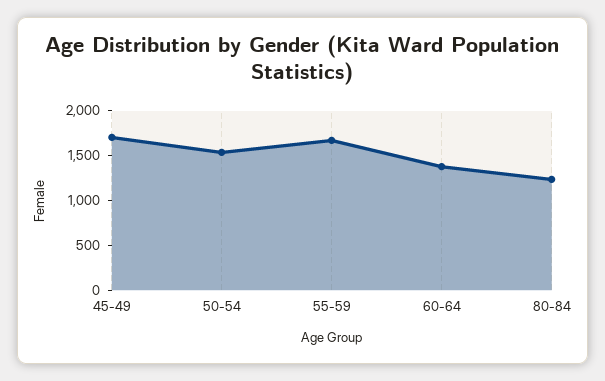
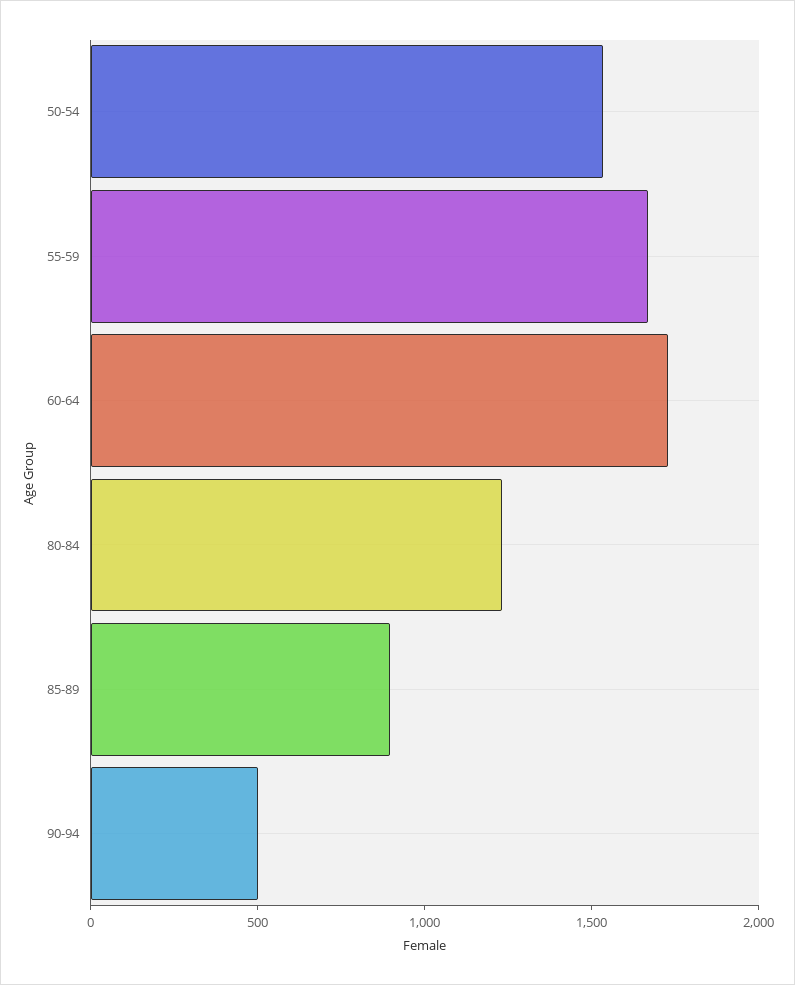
45-49: 1700 -> none
60-64: 1400 -> 1700
85-89: none -> 900
90-94: none -> 500

